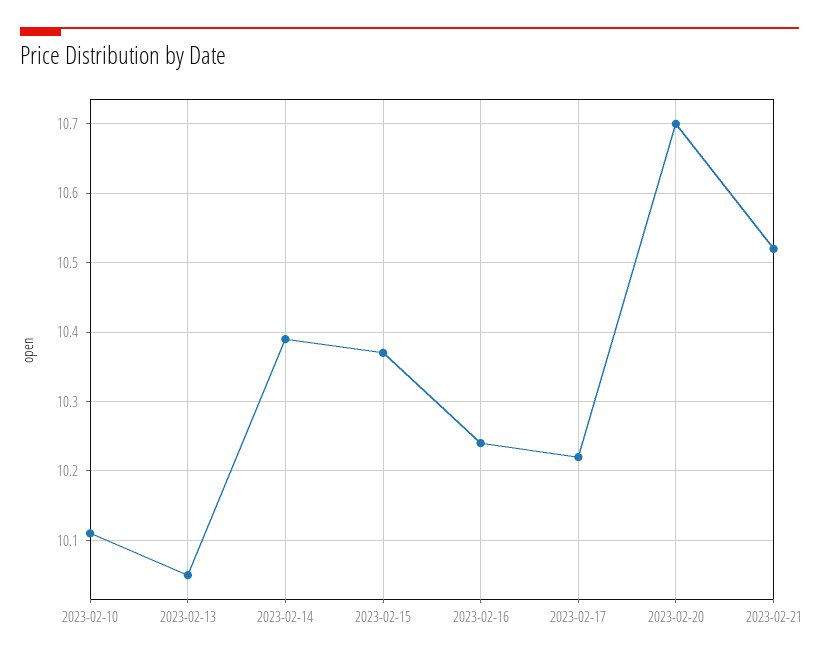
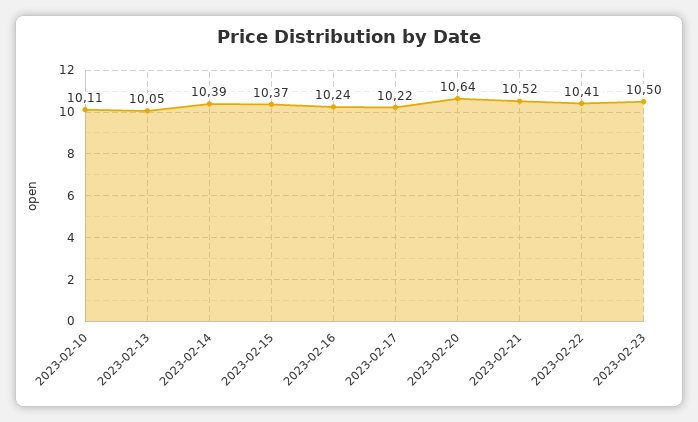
2023-02-20: 10.7 -> 10.64
2023-02-22: none -> 10.41
2023-02-23: none -> 10.5

